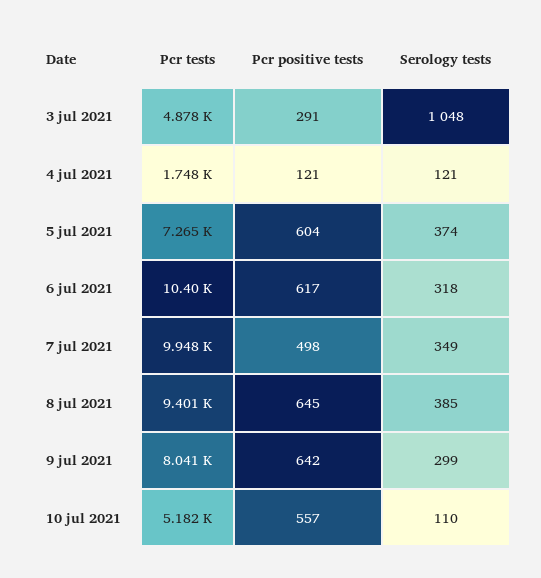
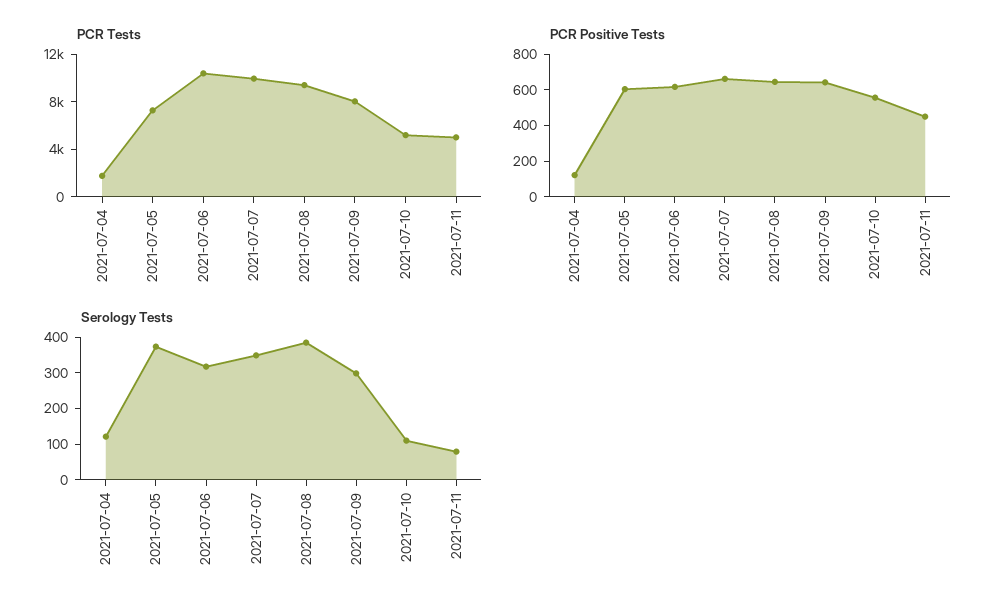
Pcr tests, 3 jul 2021: 4878 -> none
Pcr positive tests, 3 jul 2021: 291 -> none
Serology tests, 3 jul 2021: 1048 -> none
Pcr positive tests, 7 jul 2021: 498 -> 650
Pcr tests, 2021-07-11: none -> 5000
Pcr positive tests, 2021-07-11: none -> 450
Serology tests, 2021-07-11: none -> 75

